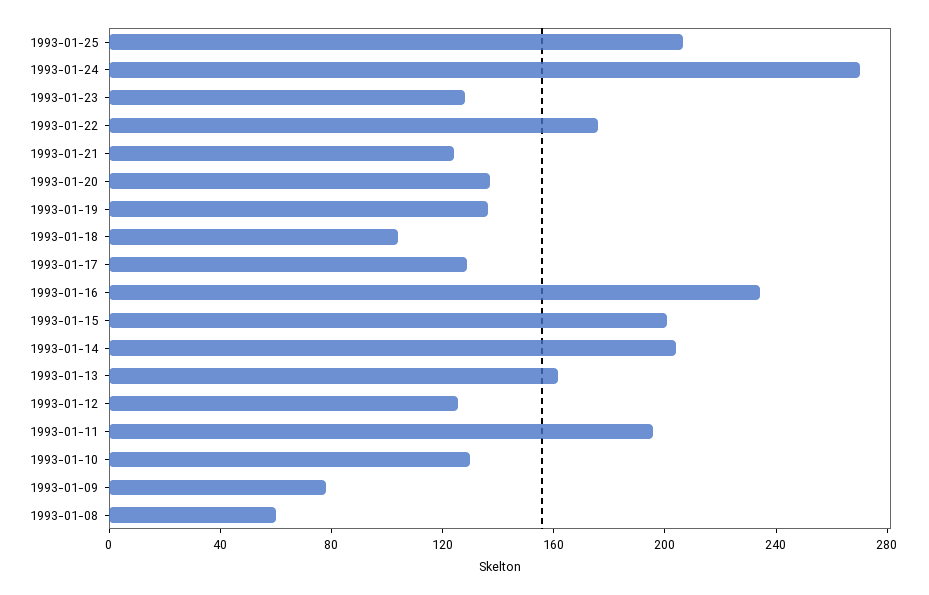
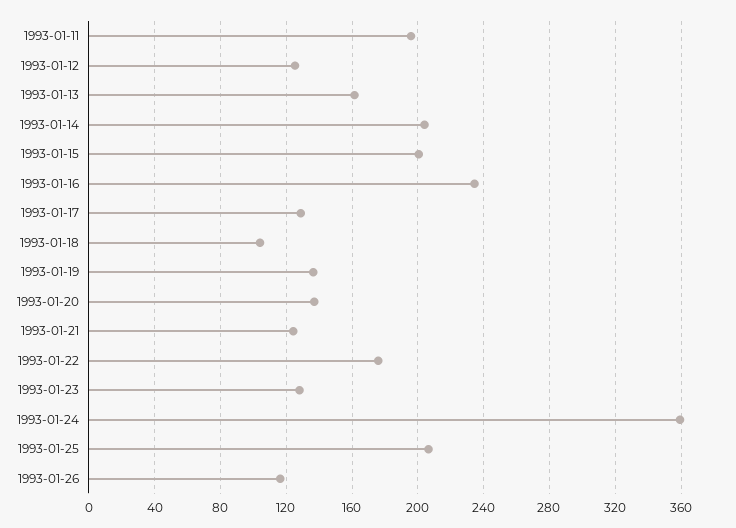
1993-01-24: 270 -> 360
1993-01-10: 130 -> none
1993-01-09: 80 -> none
1993-01-08: 60 -> none
1993-01-26: none -> 115

